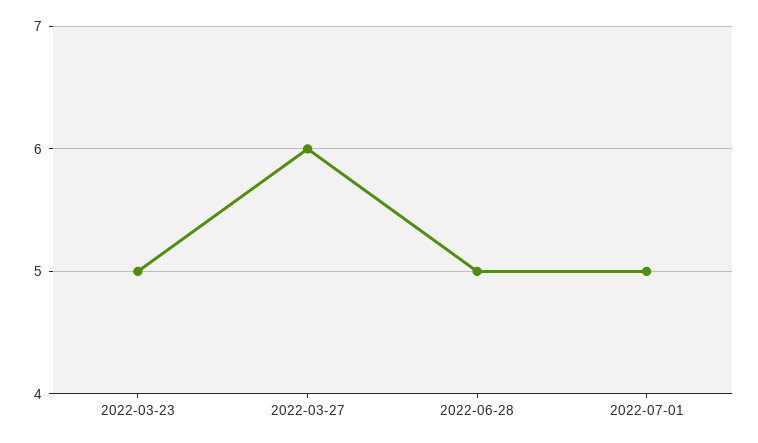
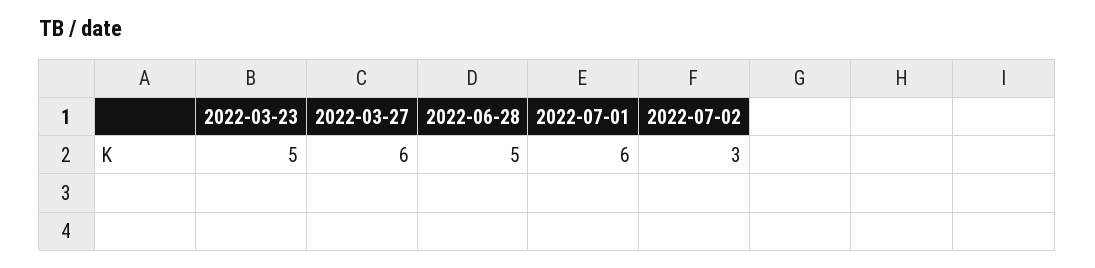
2022-07-01: 5 -> 6
2022-07-02: none -> 3

